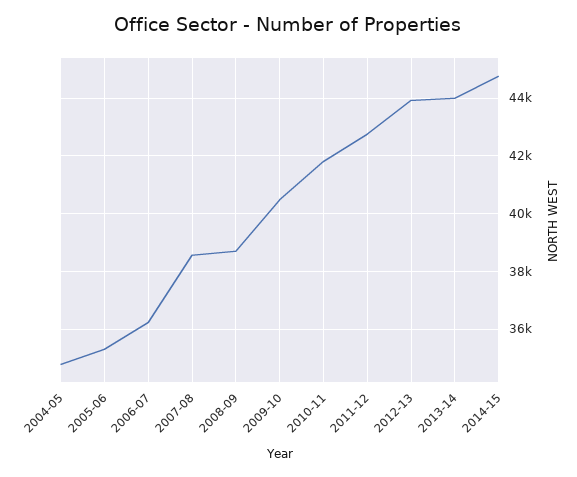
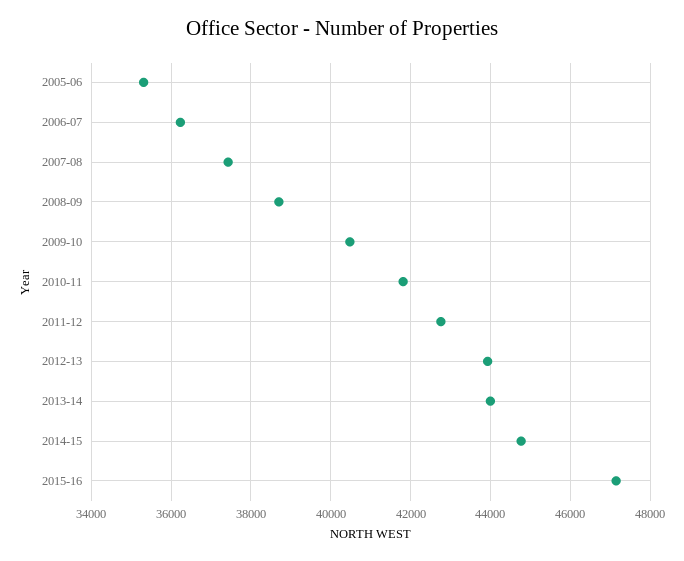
2004-05: 34750 -> none
2007-08: 38500 -> 37400
2015-16: none -> 47200

